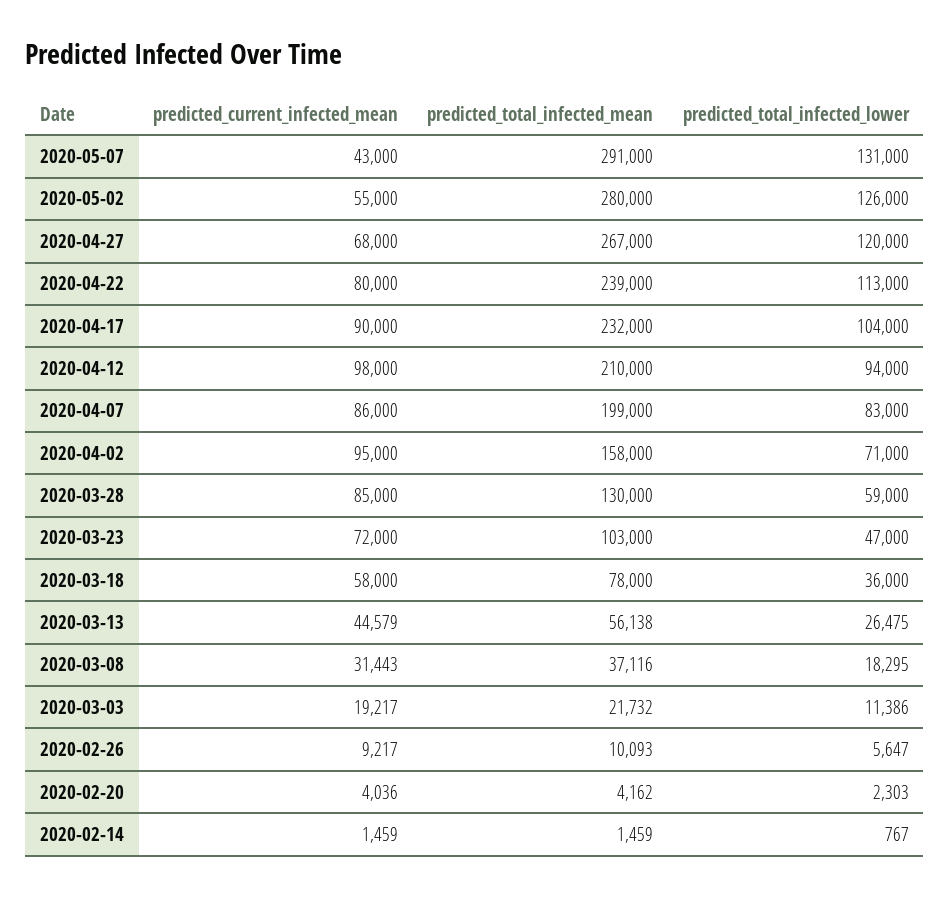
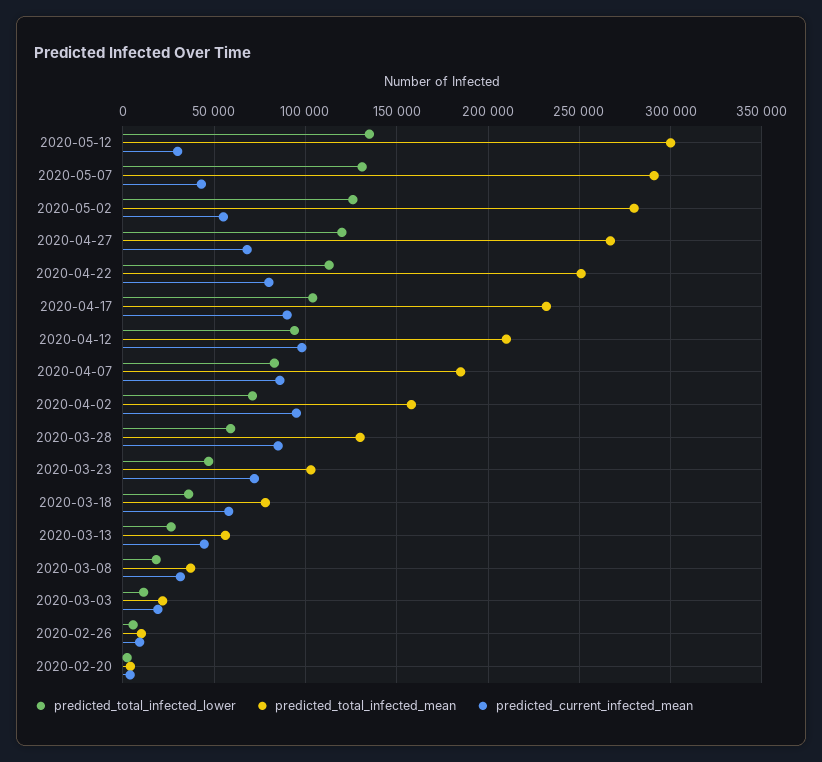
predicted_total_infected_mean, 2020-04-22: 239000 -> 250000
predicted_total_infected_mean, 2020-04-07: 199000 -> 185000
predicted_current_infected_mean, 2020-02-14: 1459 -> none
predicted_total_infected_mean, 2020-02-14: 1459 -> none
predicted_total_infected_lower, 2020-02-14: 767 -> none
predicted_total_infected_lower, 2020-05-12: none -> 135000
predicted_total_infected_mean, 2020-05-12: none -> 300000
predicted_current_infected_mean, 2020-05-12: none -> 30000

